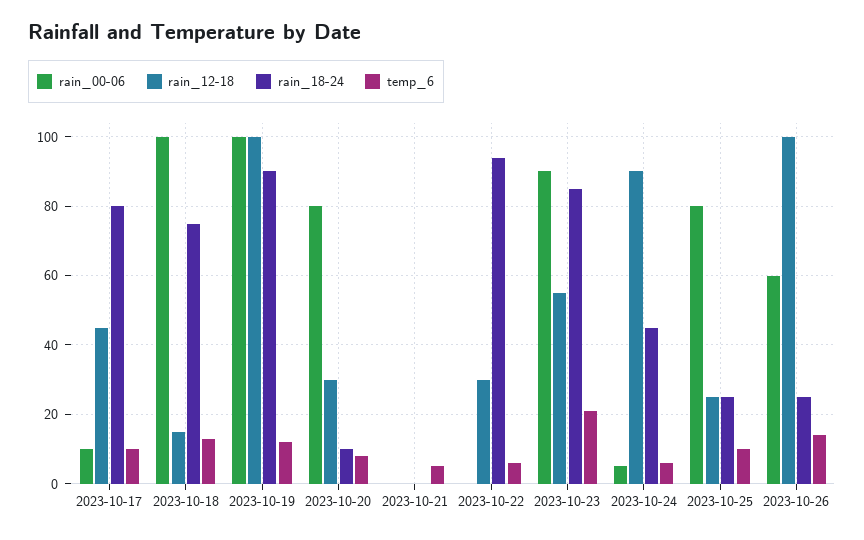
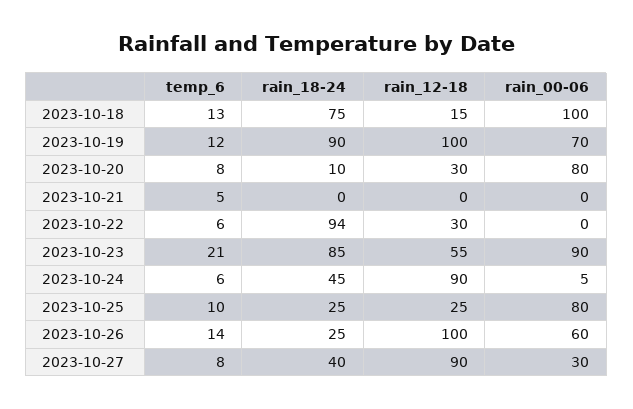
rain_00-06, 2023-10-17: 10 -> none
rain_12-18, 2023-10-17: 45 -> none
rain_18-24, 2023-10-17: 80 -> none
temp_6, 2023-10-17: 10 -> none
rain_00-06, 2023-10-19: 100 -> 70
temp_6, 2023-10-27: none -> 8
rain_18-24, 2023-10-27: none -> 40
rain_12-18, 2023-10-27: none -> 90
rain_00-06, 2023-10-27: none -> 30

